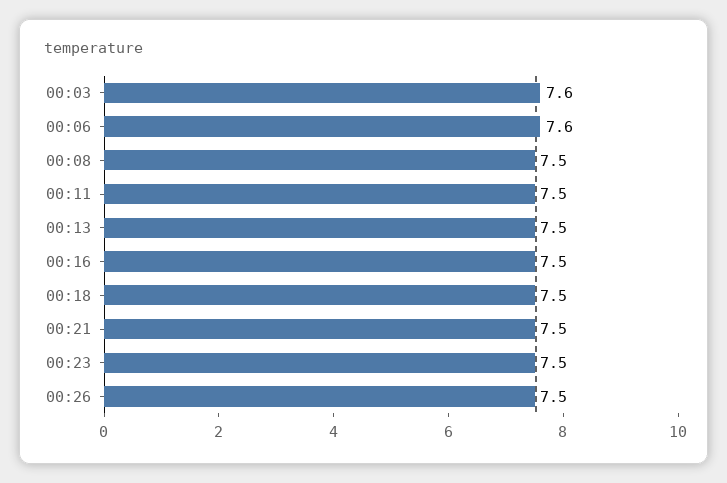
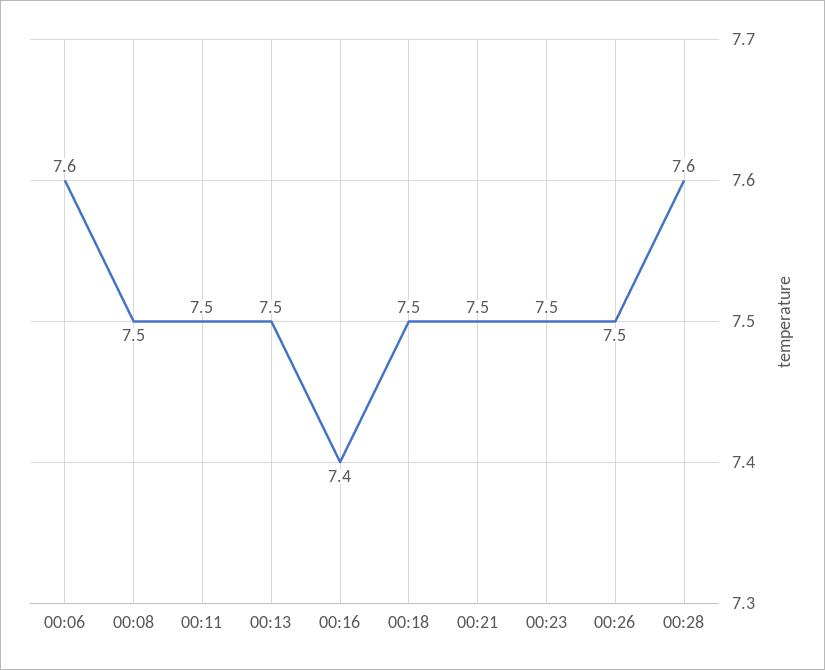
00:03: 7.6 -> none
00:16: 7.5 -> 7.4
00:28: none -> 7.6

